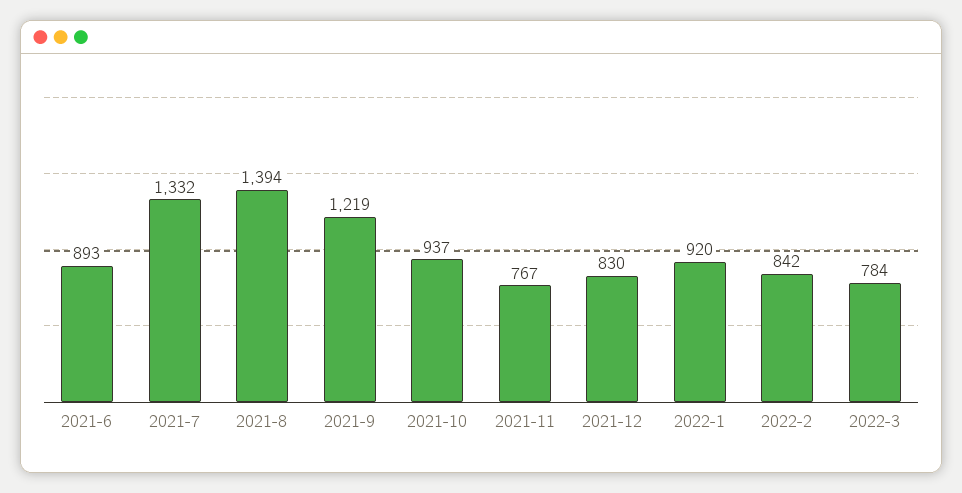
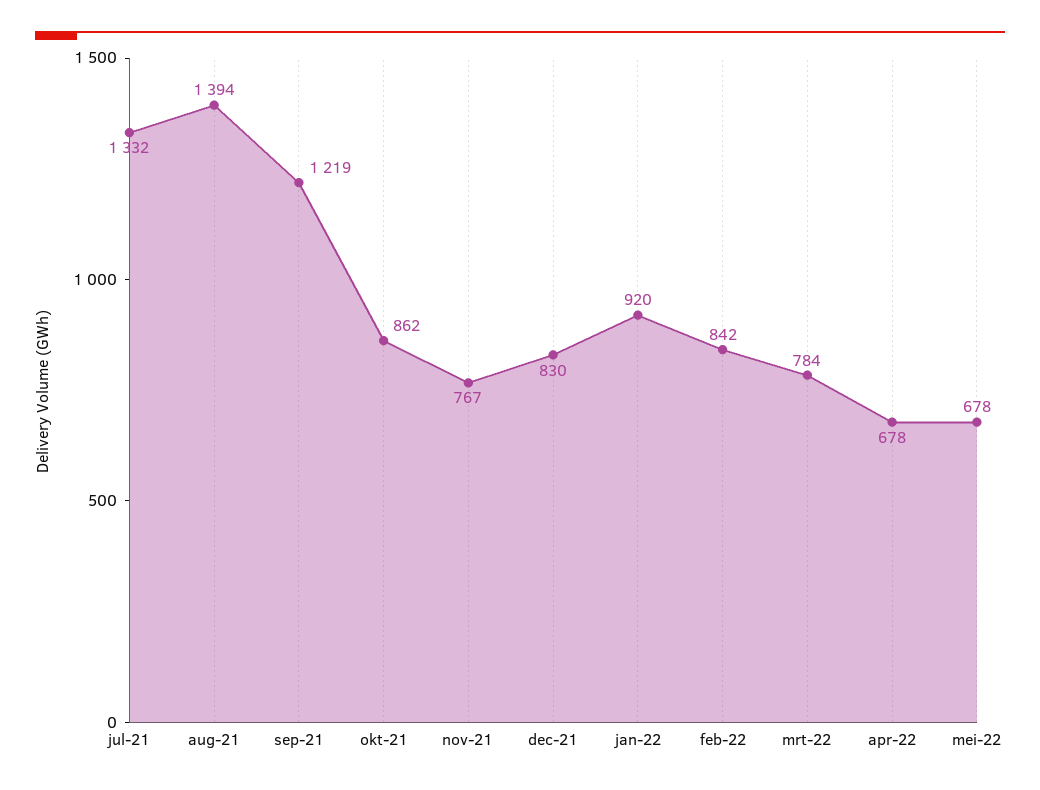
2021-6: 893 -> none
2021-10: 937 -> 862
apr-22: none -> 678
mei-22: none -> 678

